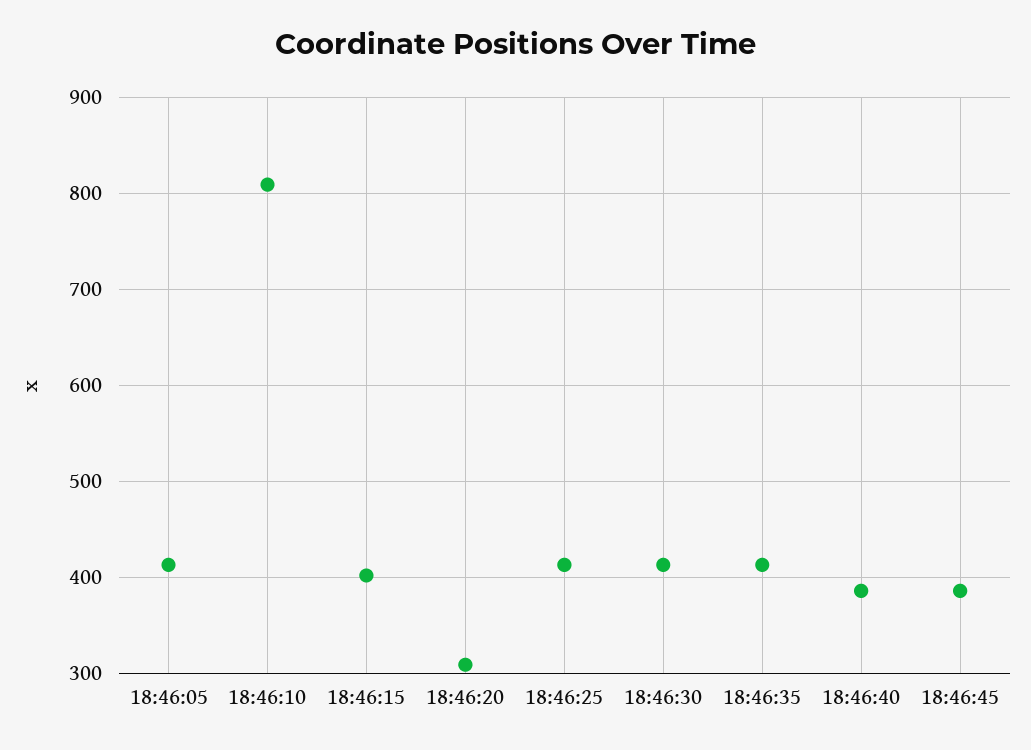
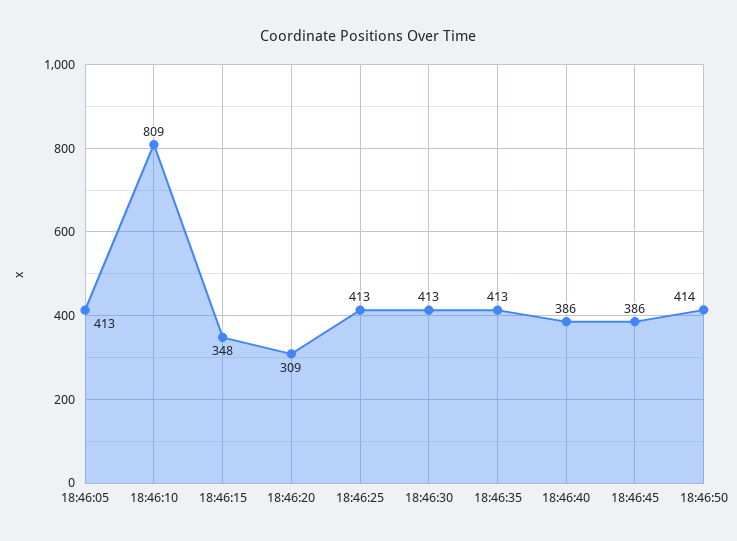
18:46:15: 400 -> 348
18:46:50: none -> 414

